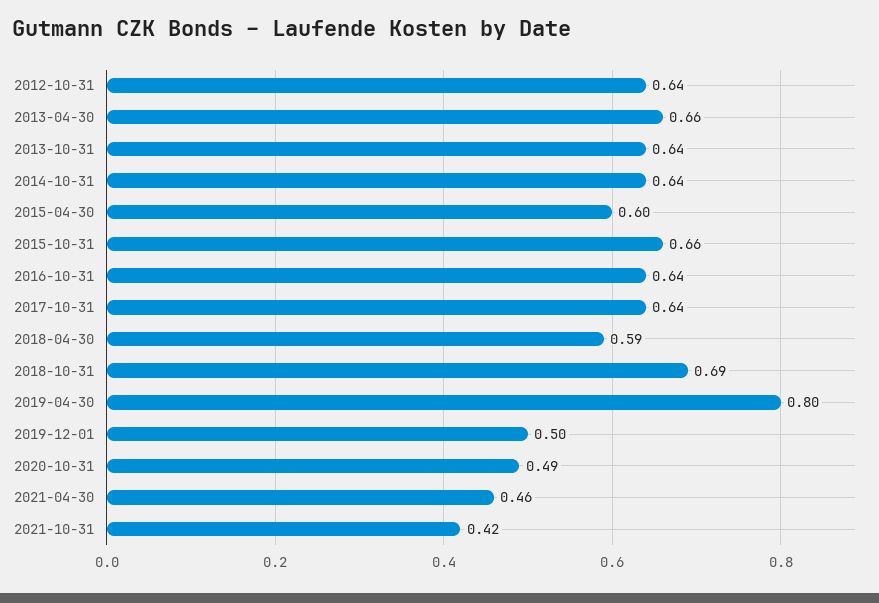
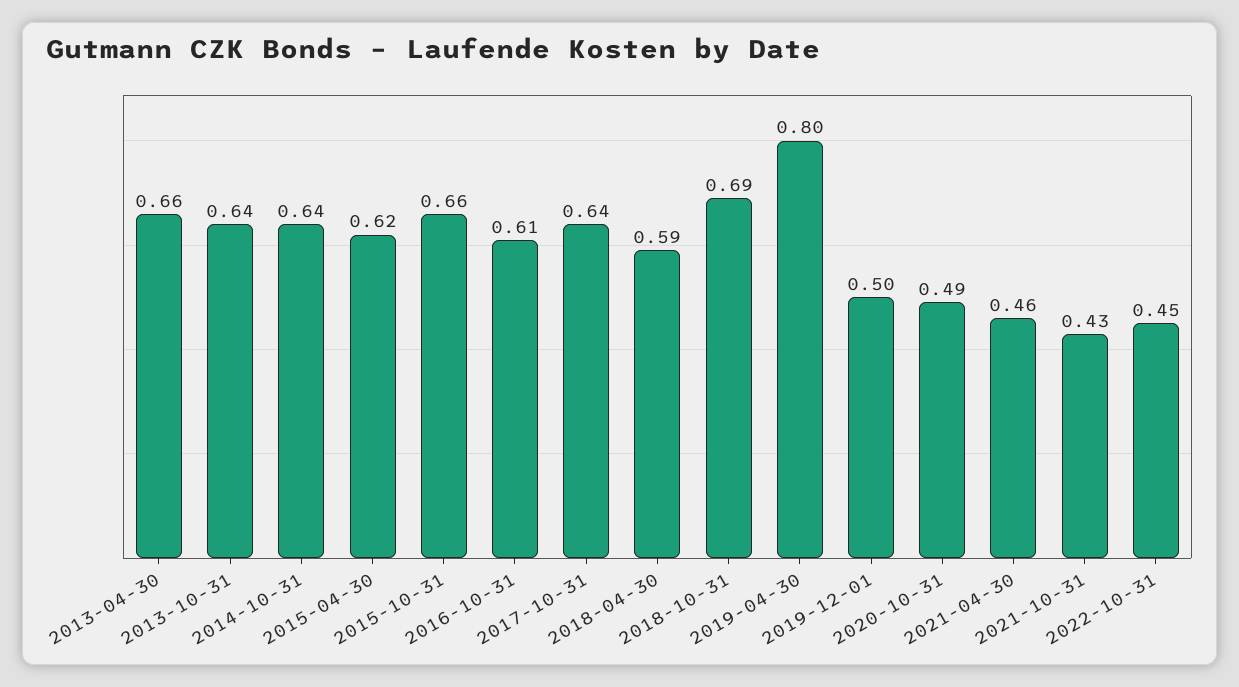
2012-10-31: 0.64 -> none
2015-04-30: 0.6 -> 0.62
2016-10-31: 0.64 -> 0.61
2021-10-31: 0.42 -> 0.43
2022-10-31: none -> 0.45

